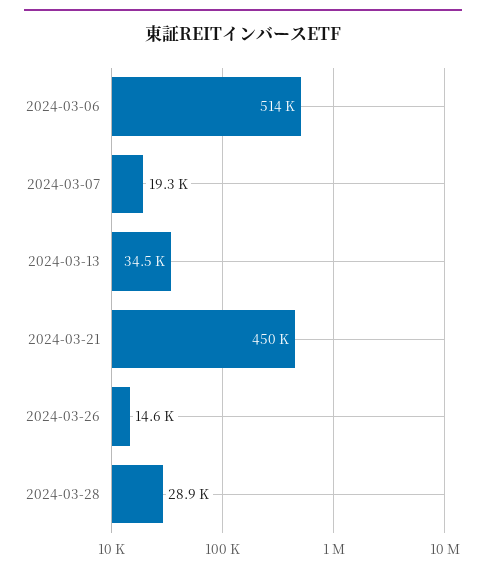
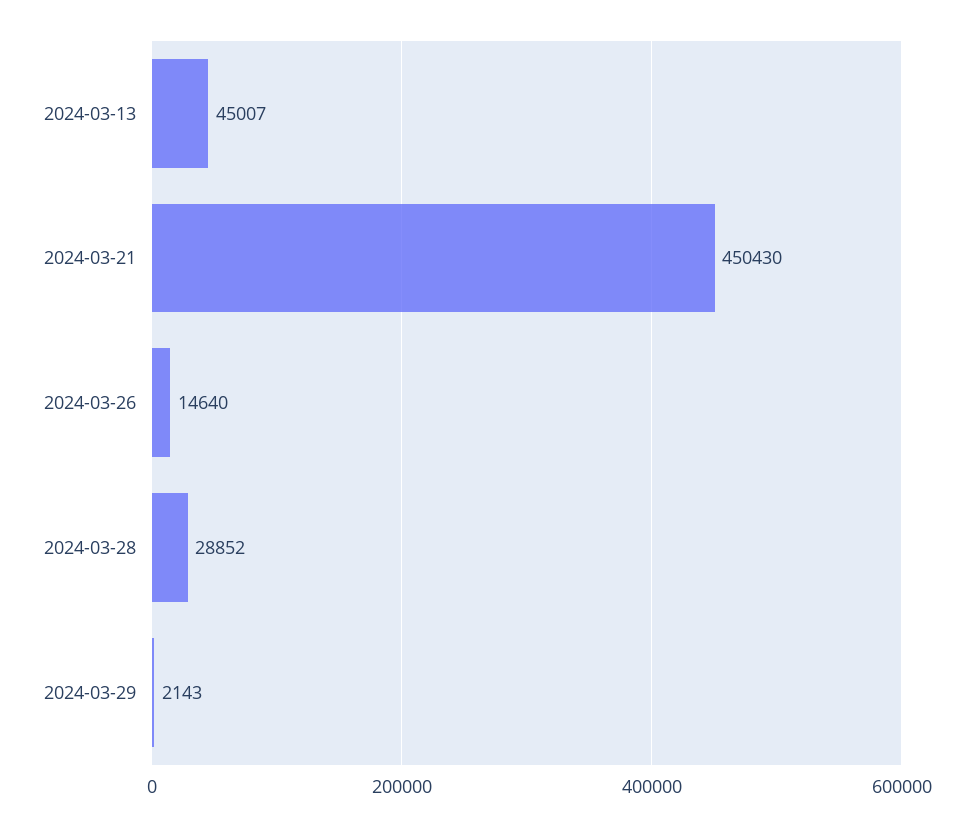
2024-03-06: 514000 -> none
2024-03-07: 19300 -> none
2024-03-13: 34500 -> 45007
2024-03-29: none -> 2143

